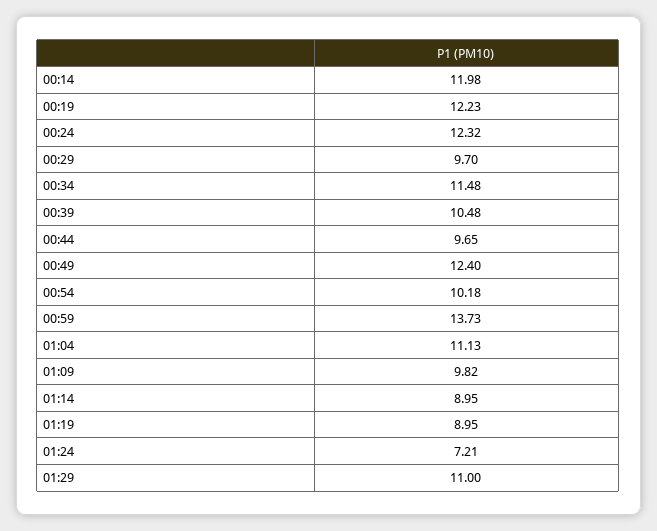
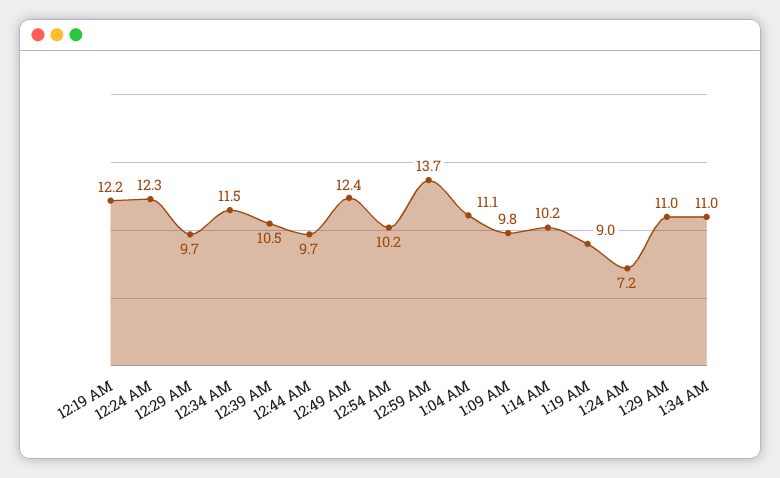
00:14: 11.98 -> none
01:14: 8.95 -> 10.2
1:34 AM: none -> 11

